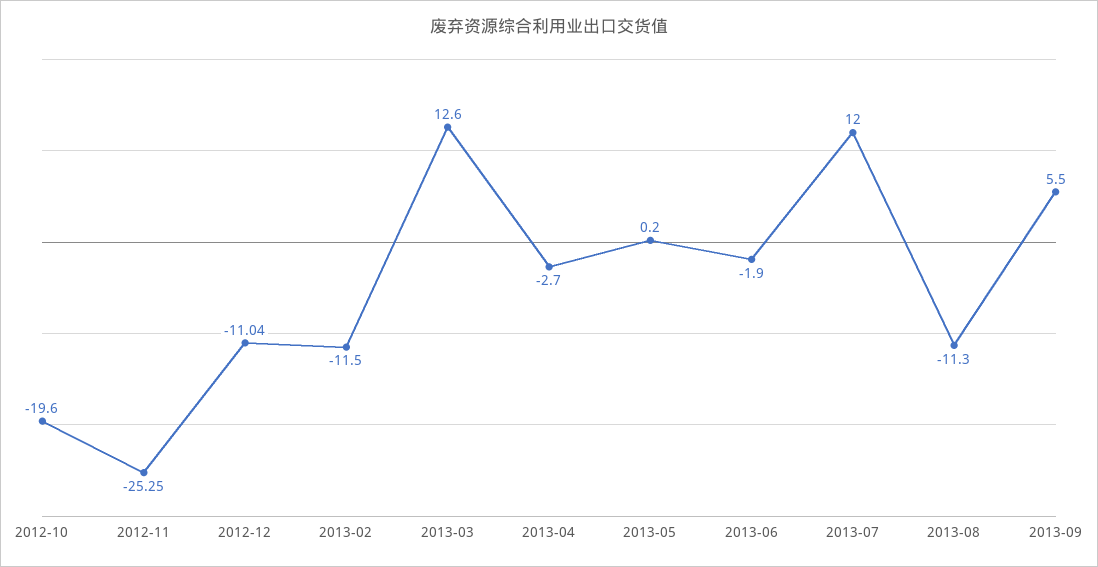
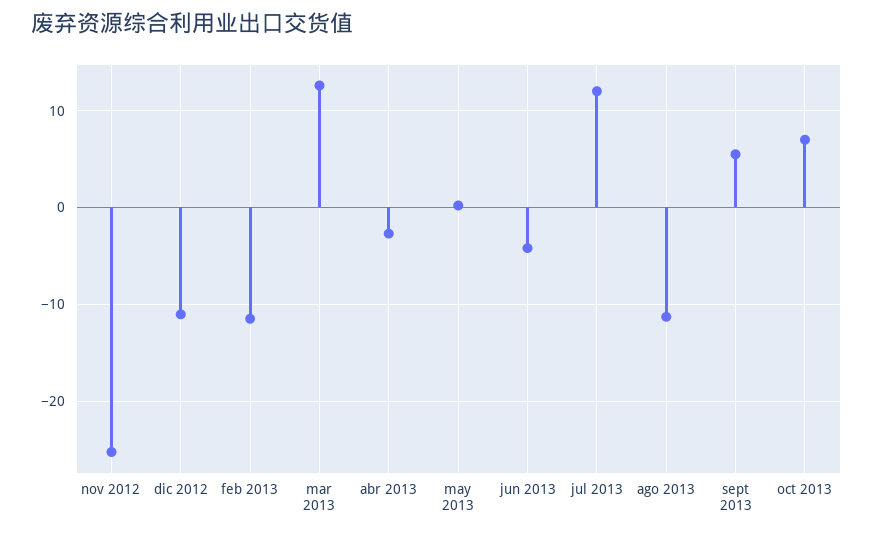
2012-10: -19.6 -> none
2013-06: -1.9 -> -4
oct 2013: none -> 7

